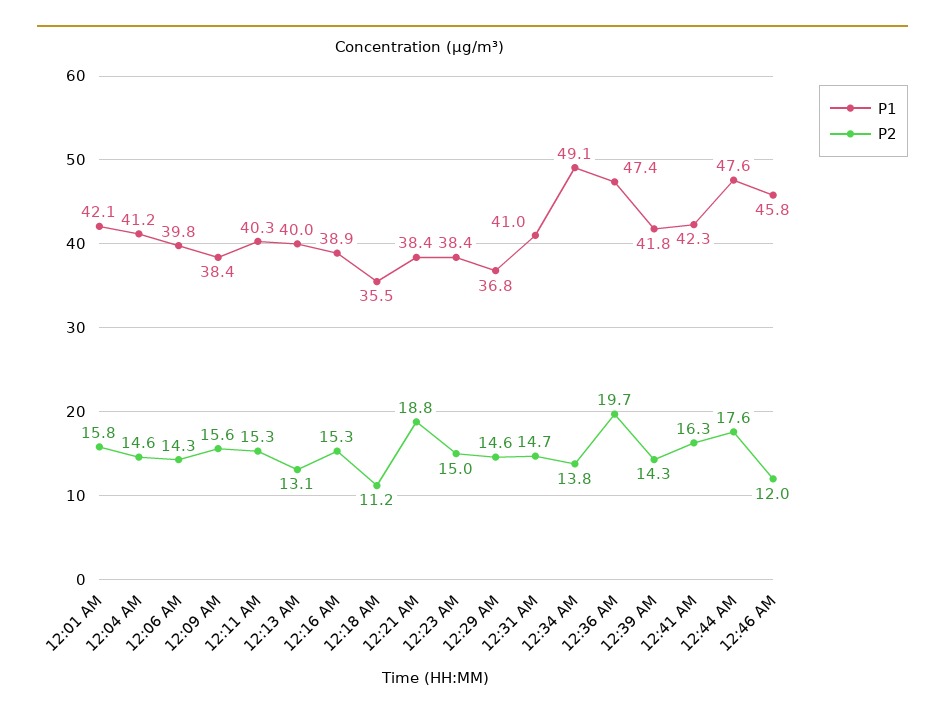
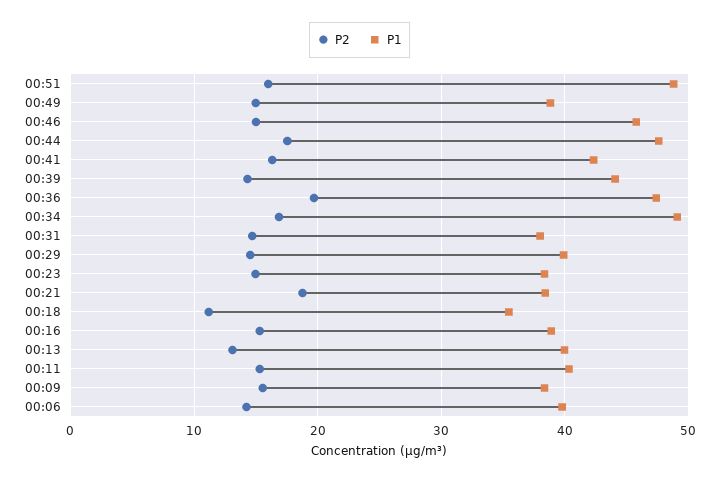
P1, 12:01 AM: 42.1 -> none
P2, 12:01 AM: 15.8 -> none
P1, 12:04 AM: 41.2 -> none
P2, 12:04 AM: 14.6 -> none
P1, 12:29 AM: 36.8 -> 40
P1, 12:31 AM: 41 -> 38
P2, 12:34 AM: 13.8 -> 17
P1, 12:39 AM: 41.8 -> 44
P2, 12:46 AM: 12 -> 15
P2, 00:51: none -> 16
P1, 00:51: none -> 49
P2, 00:49: none -> 15
P1, 00:49: none -> 39

